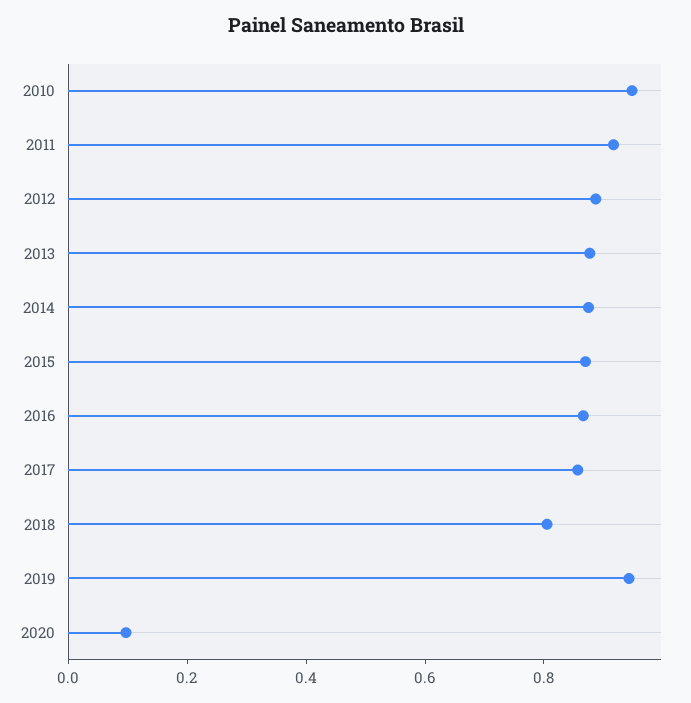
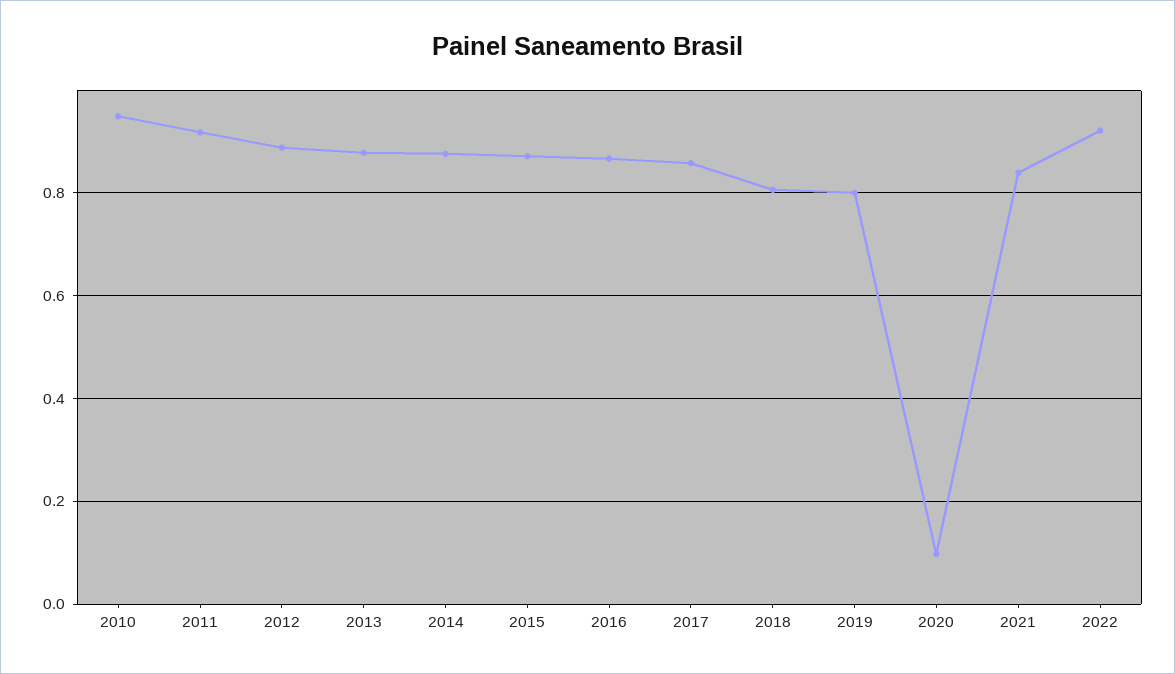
2019: 0.95 -> 0.8
2021: none -> 0.84
2022: none -> 0.92

